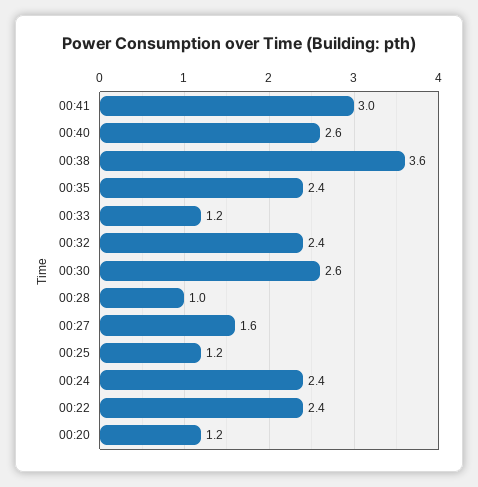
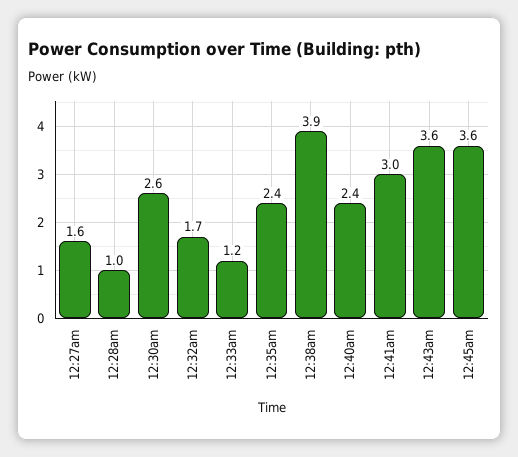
00:40: 2.6 -> 2.4
00:38: 3.6 -> 3.9
00:32: 2.4 -> 1.7
00:25: 1.2 -> none
00:24: 2.4 -> none
00:22: 2.4 -> none
00:20: 1.2 -> none
12:43am: none -> 3.6
12:45am: none -> 3.6

